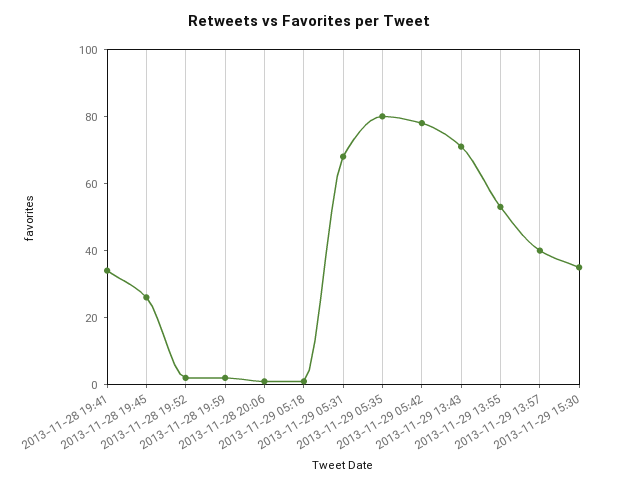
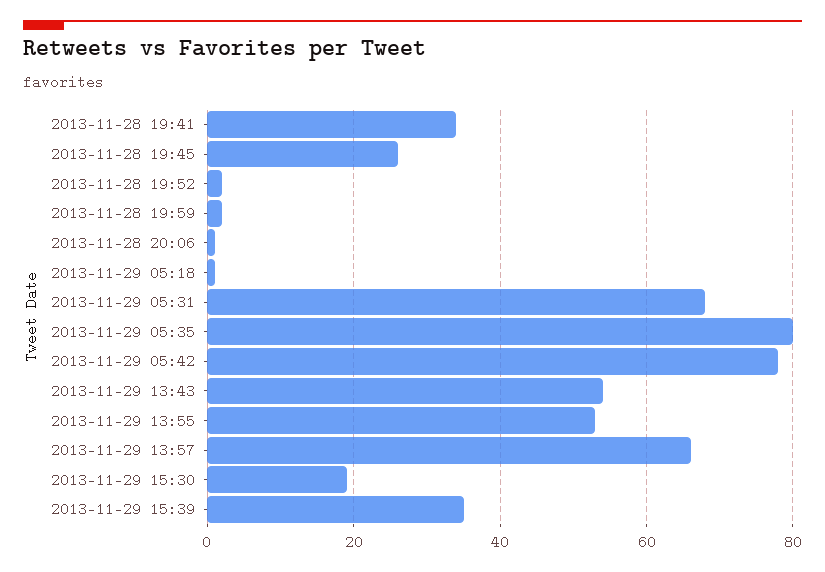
2013-11-29 13:43: 70 -> 55
2013-11-29 13:57: 40 -> 65
2013-11-29 15:30: 35 -> 20
2013-11-29 15:39: none -> 35

